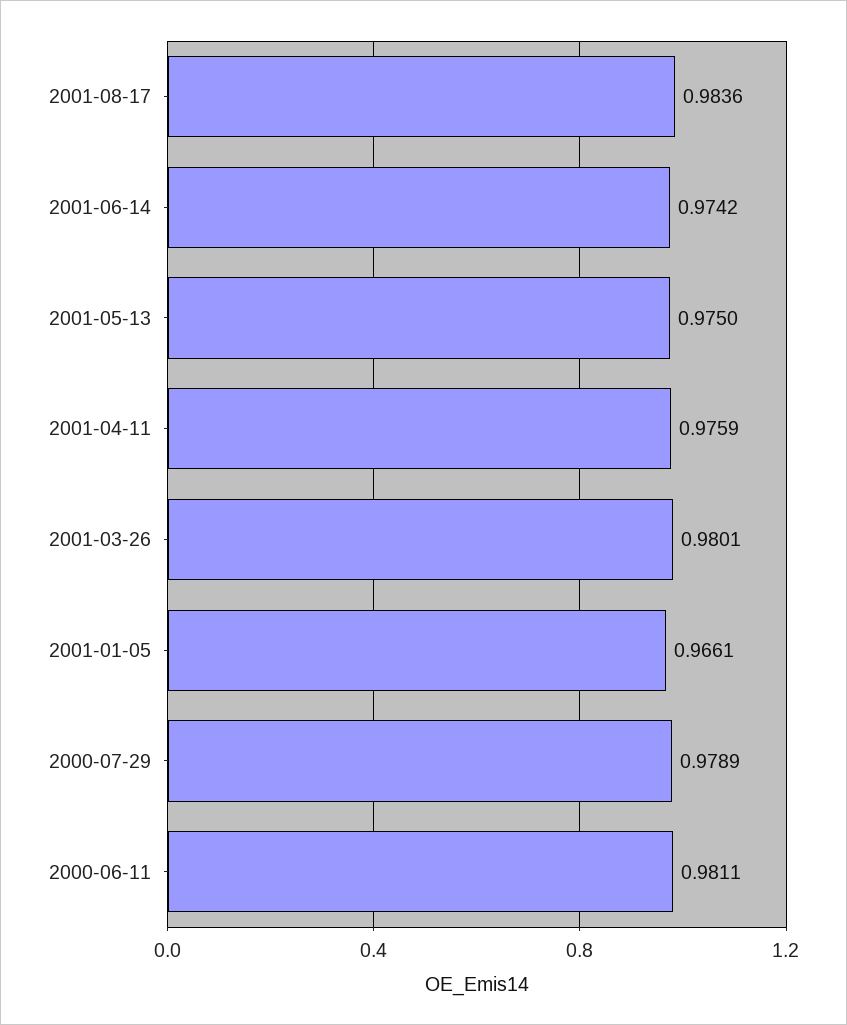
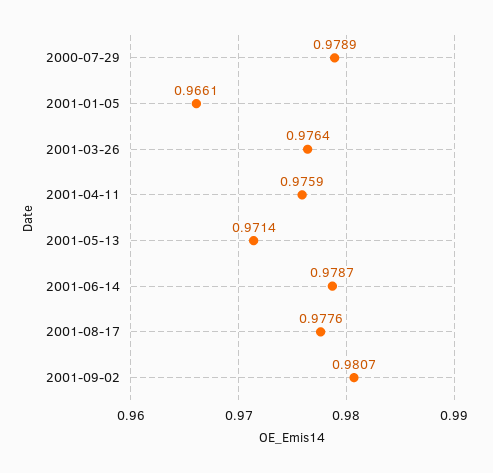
2001-08-17: 0.9836 -> 0.9776
2001-06-14: 0.9742 -> 0.9787
2001-05-13: 0.975 -> 0.9714
2001-03-26: 0.9801 -> 0.9764
2000-06-11: 0.9811 -> none
2001-09-02: none -> 0.9807

